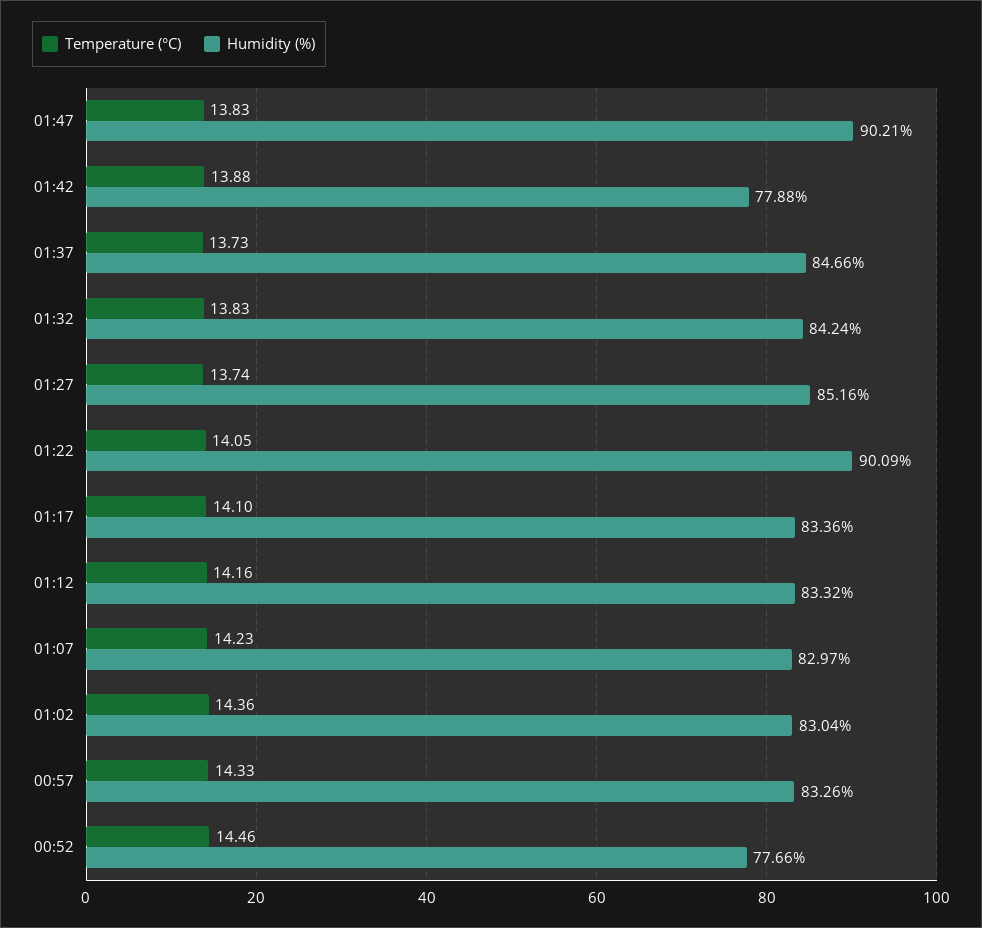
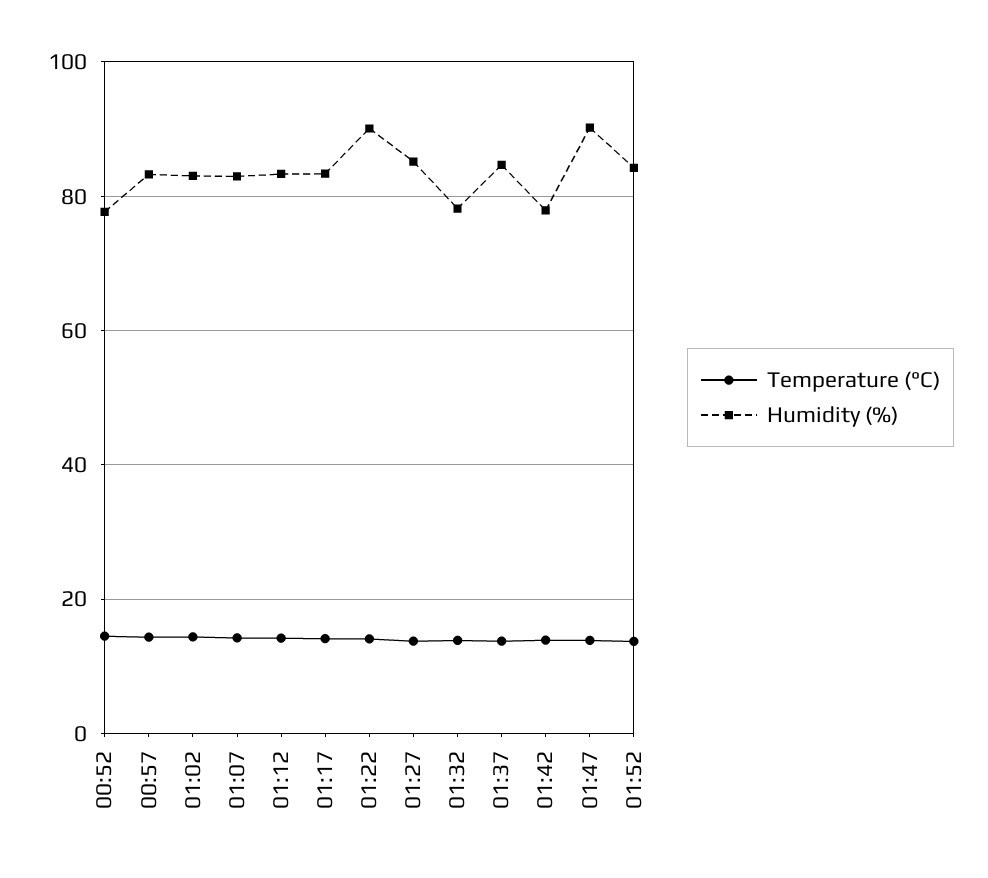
Humidity (%), 01:32: 84.24 -> 78
Temperature (°C), 01:52: none -> 14
Humidity (%), 01:52: none -> 84

